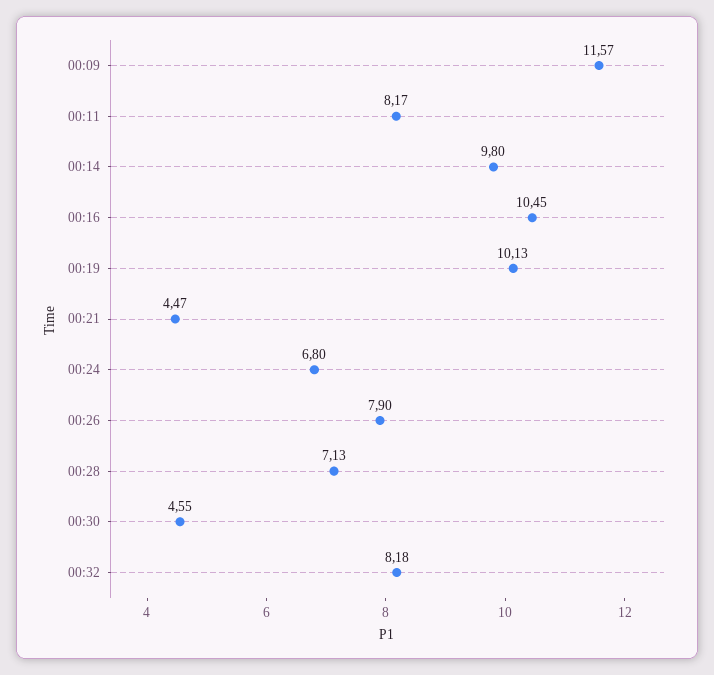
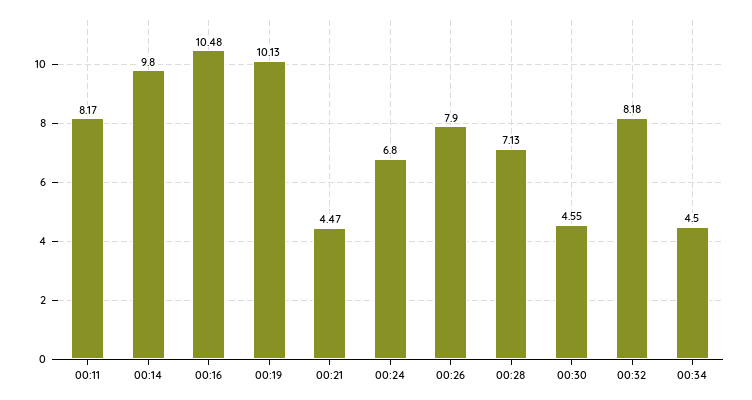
00:09: 11.57 -> none
00:16: 10.45 -> 10.48
00:34: none -> 4.5

